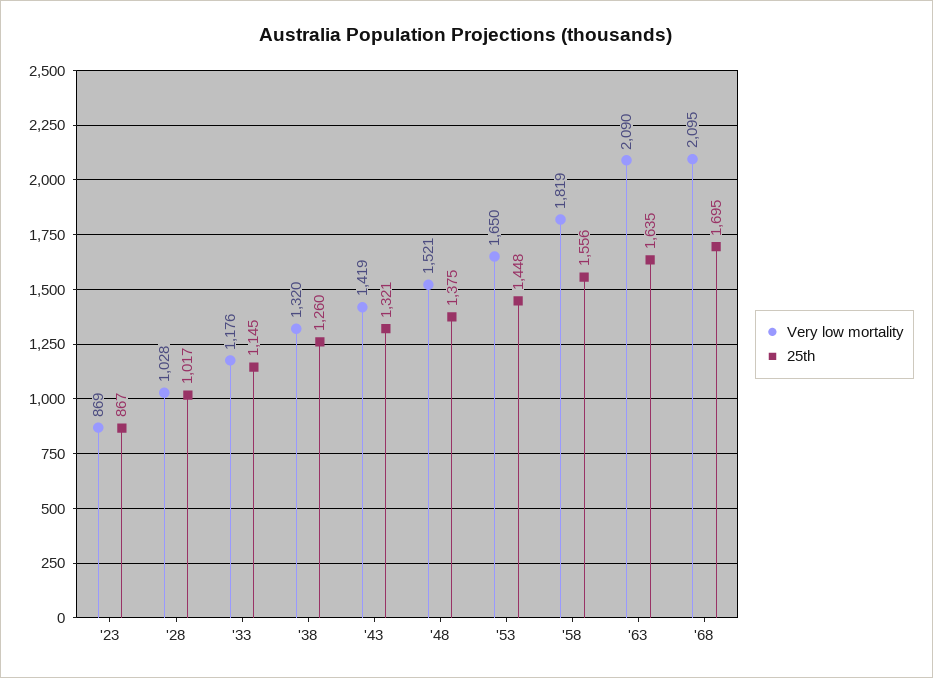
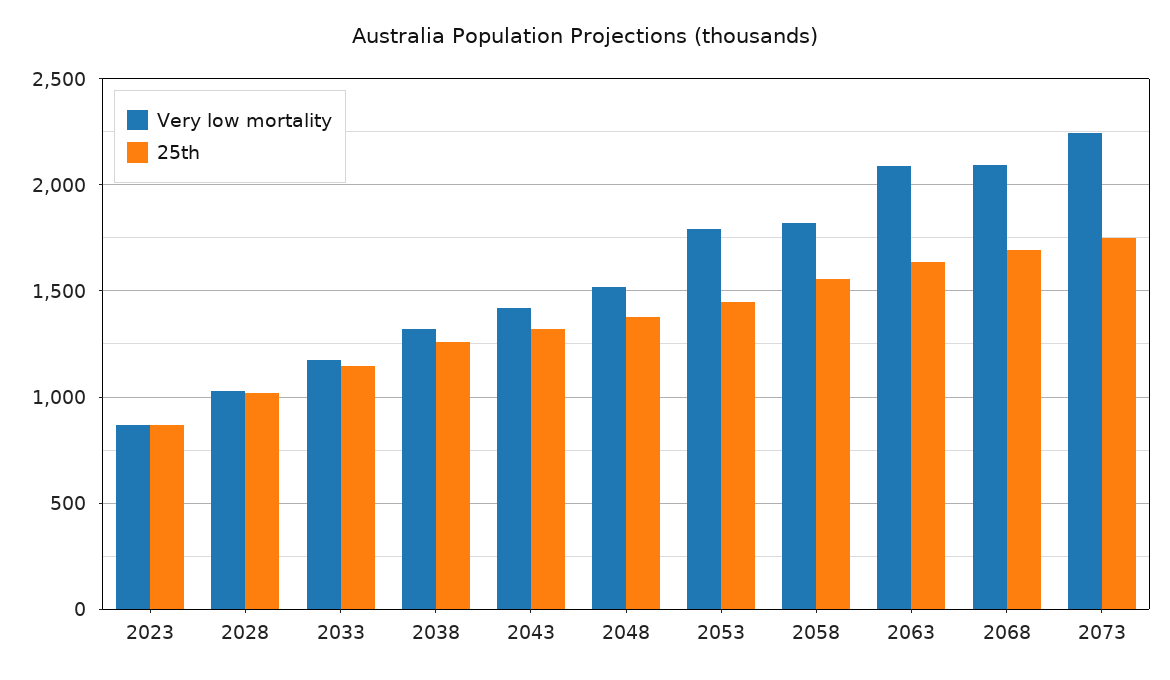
Very low mortality, '53: 1650 -> 1800
Very low mortality, 2073: none -> 2250
25th, 2073: none -> 1750

